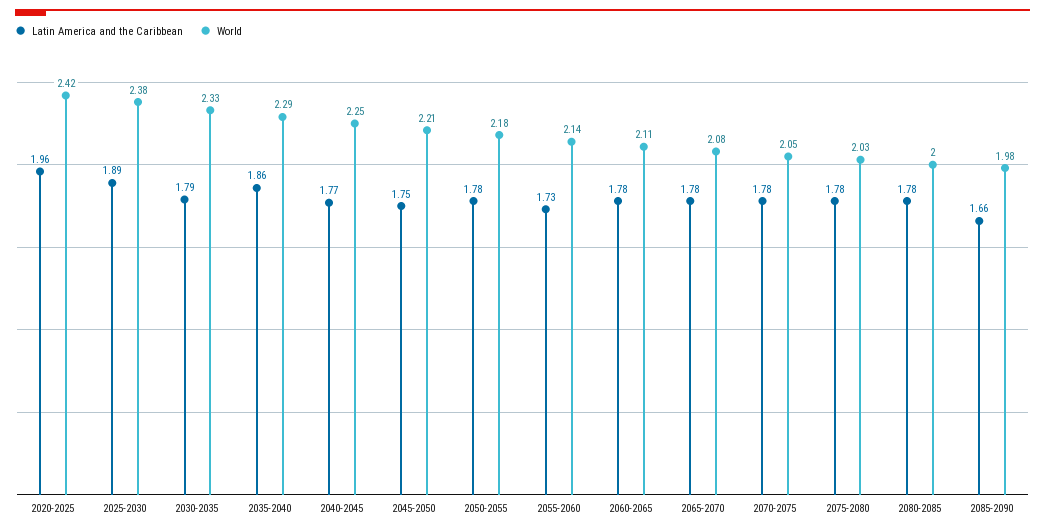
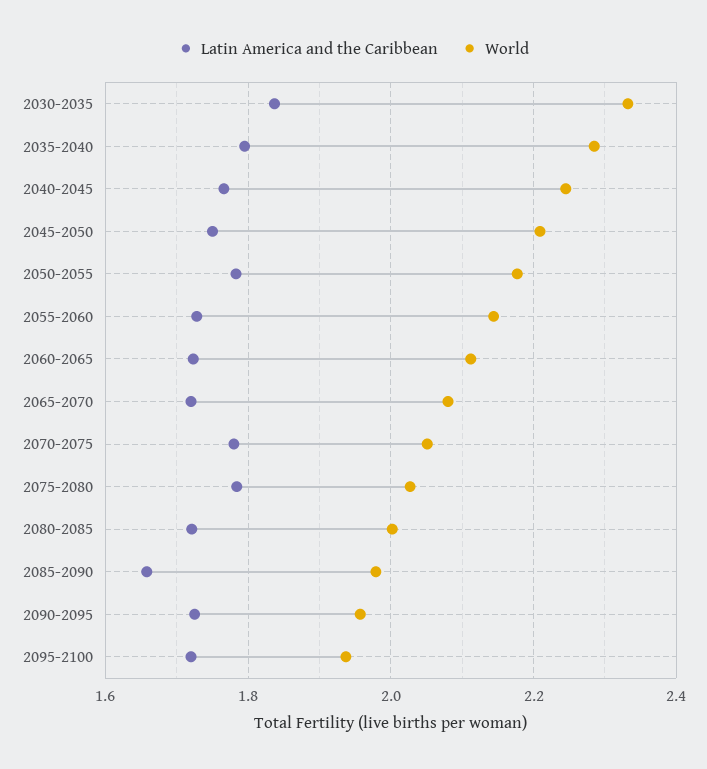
Latin America and the Caribbean, 2020-2025: 1.96 -> none
World, 2020-2025: 2.42 -> none
Latin America and the Caribbean, 2025-2030: 1.89 -> none
World, 2025-2030: 2.38 -> none
Latin America and the Caribbean, 2030-2035: 1.79 -> 1.84
Latin America and the Caribbean, 2035-2040: 1.86 -> 1.8
Latin America and the Caribbean, 2060-2065: 1.78 -> 1.72
Latin America and the Caribbean, 2065-2070: 1.78 -> 1.72
Latin America and the Caribbean, 2080-2085: 1.78 -> 1.72
Latin America and the Caribbean, 2090-2095: none -> 1.72
World, 2090-2095: none -> 1.96
Latin America and the Caribbean, 2095-2100: none -> 1.72
World, 2095-2100: none -> 1.94

